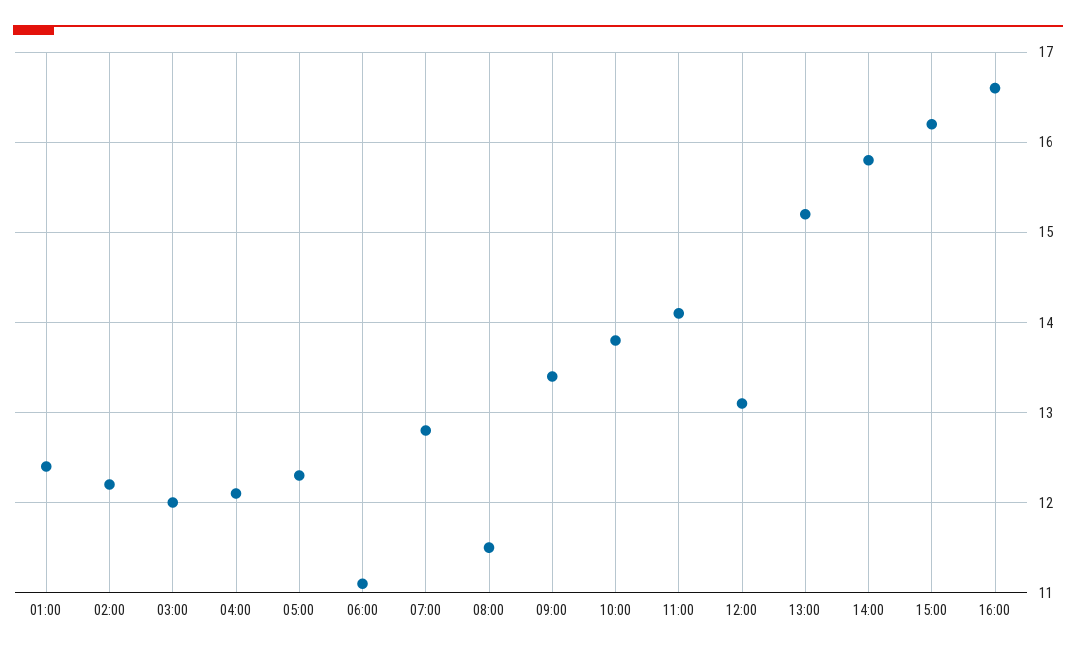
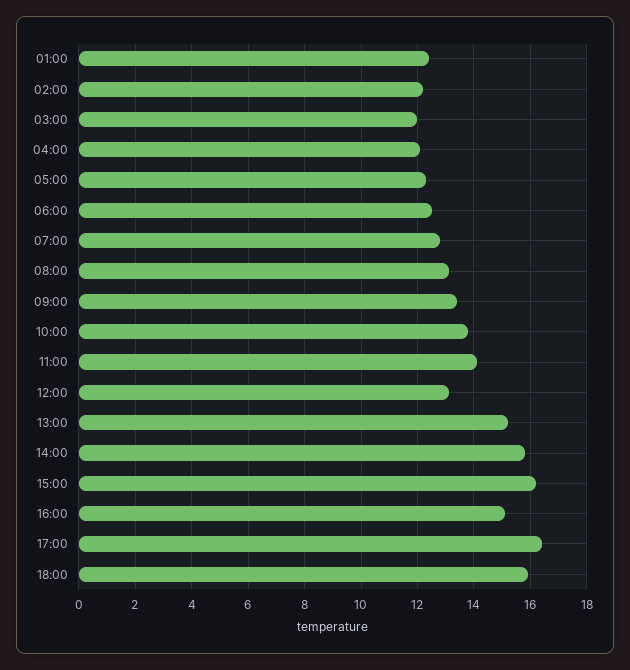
06:00: 11.1 -> 12.5
08:00: 11.5 -> 13
16:00: 16.6 -> 15
17:00: none -> 16.5
18:00: none -> 16

